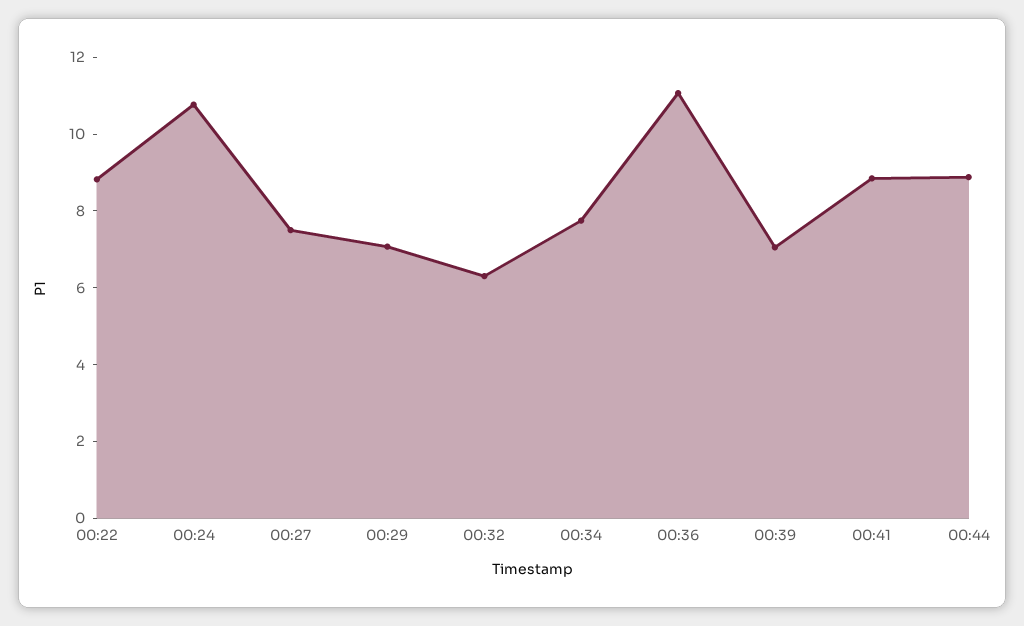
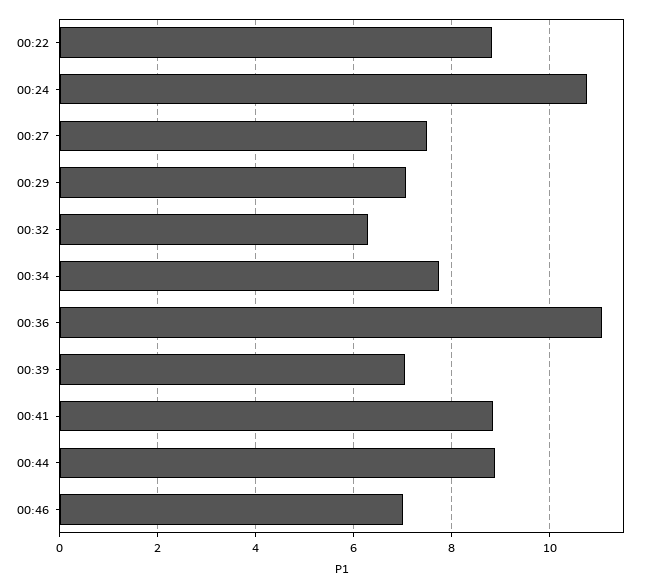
00:46: none -> 7

